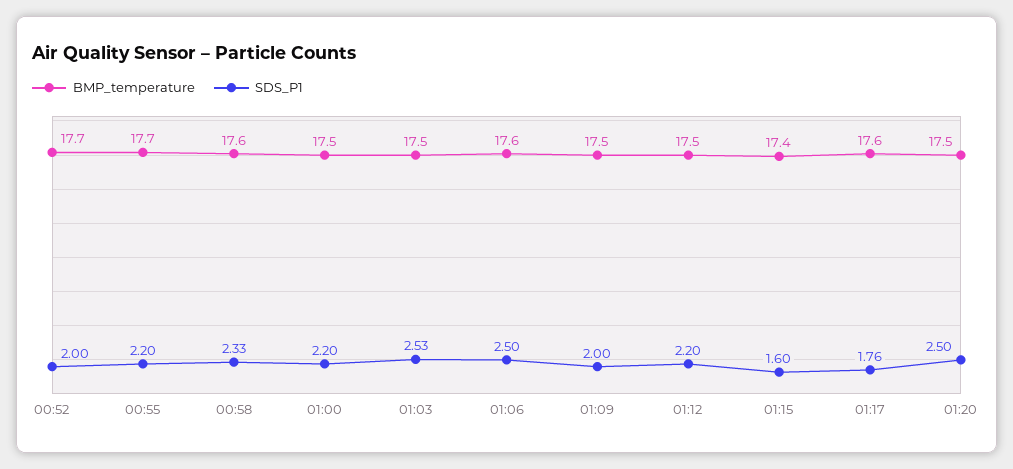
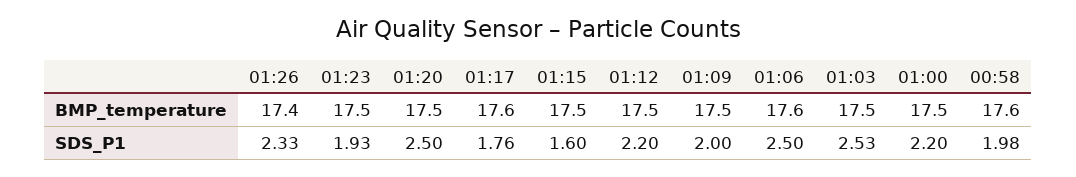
BMP_temperature, 00:52: 17.7 -> none
SDS_P1, 00:52: 2 -> none
BMP_temperature, 00:55: 17.7 -> none
SDS_P1, 00:55: 2.2 -> none
SDS_P1, 00:58: 2.33 -> 1.98
BMP_temperature, 01:15: 17.4 -> 17.5
BMP_temperature, 01:26: none -> 17.4
BMP_temperature, 01:23: none -> 17.5
SDS_P1, 01:26: none -> 2.33
SDS_P1, 01:23: none -> 1.93

